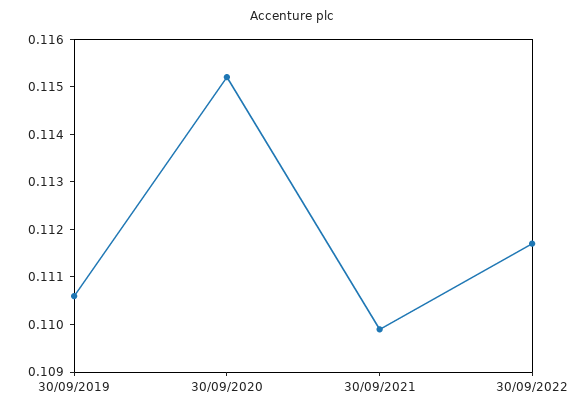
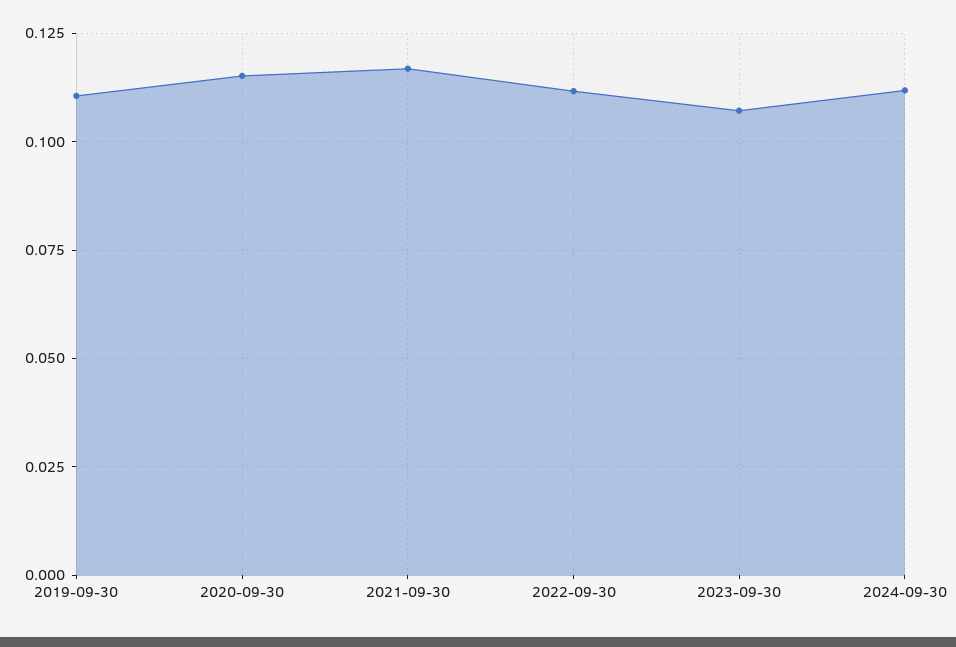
30/09/2021: 0.11 -> 0.1175
2023-09-30: none -> 0.1075
2024-09-30: none -> 0.1125

